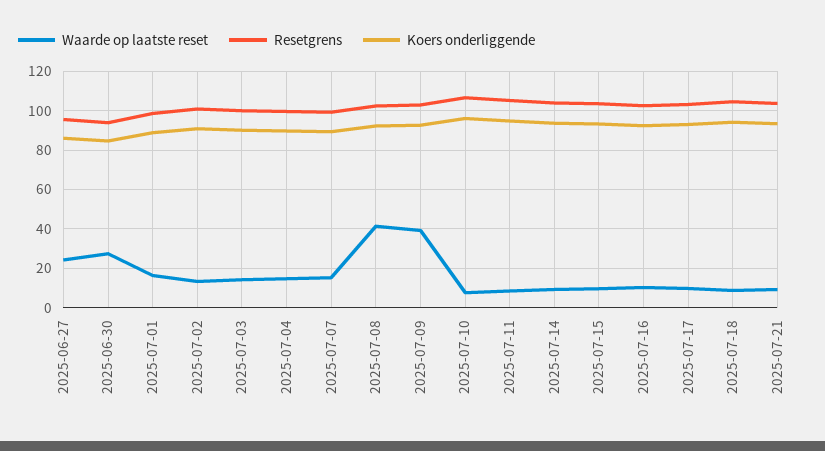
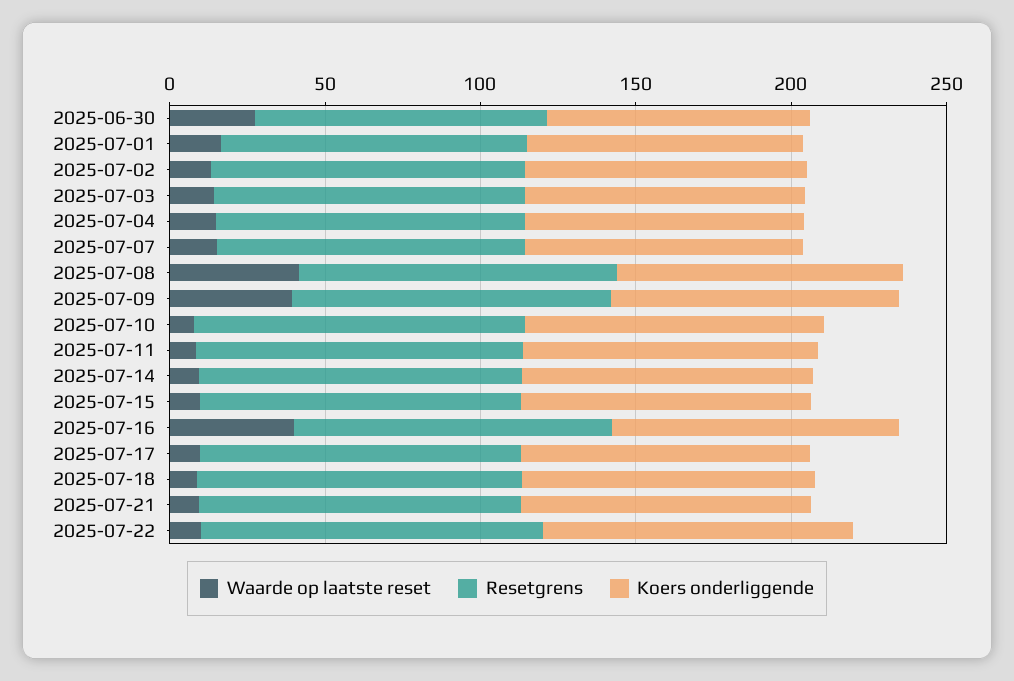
Waarde op laatste reset, 2025-06-27: 25 -> none
Resetgrens, 2025-06-27: 95 -> none
Koers onderliggende, 2025-06-27: 85 -> none
Waarde op laatste reset, 2025-07-16: 10 -> 40
Waarde op laatste reset, 2025-07-22: none -> 10
Resetgrens, 2025-07-22: none -> 110
Koers onderliggende, 2025-07-22: none -> 100

